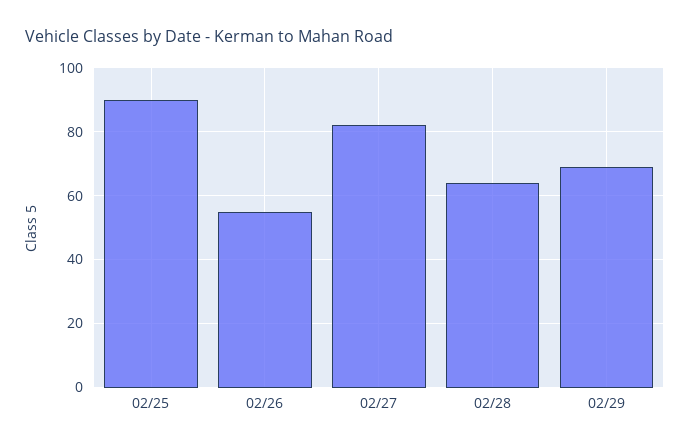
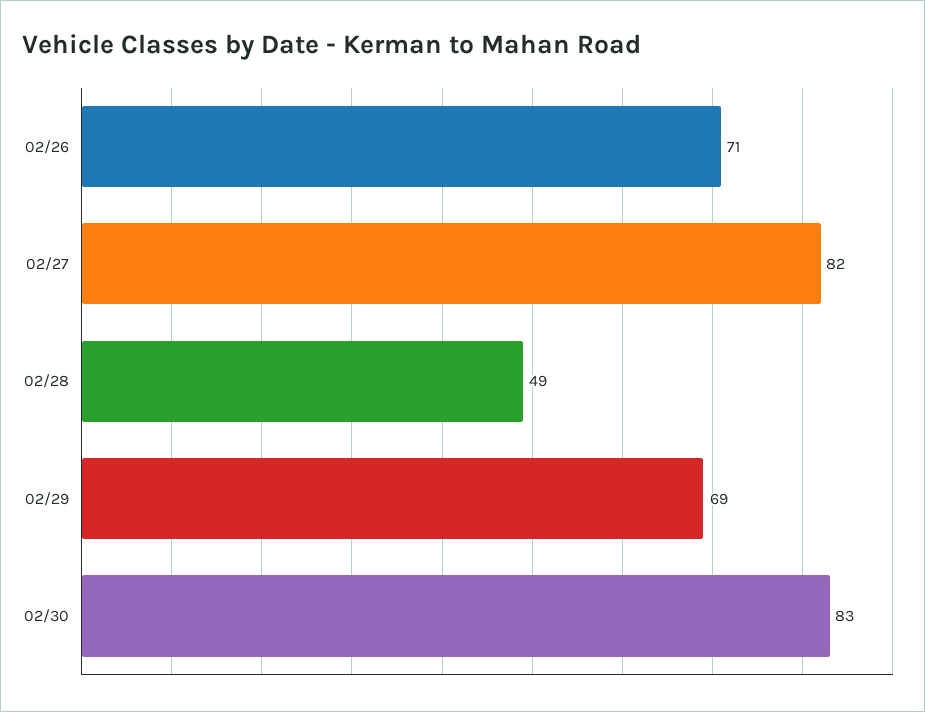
02/25: 90 -> none
02/26: 55 -> 71
02/28: 65 -> 49
02/30: none -> 83

